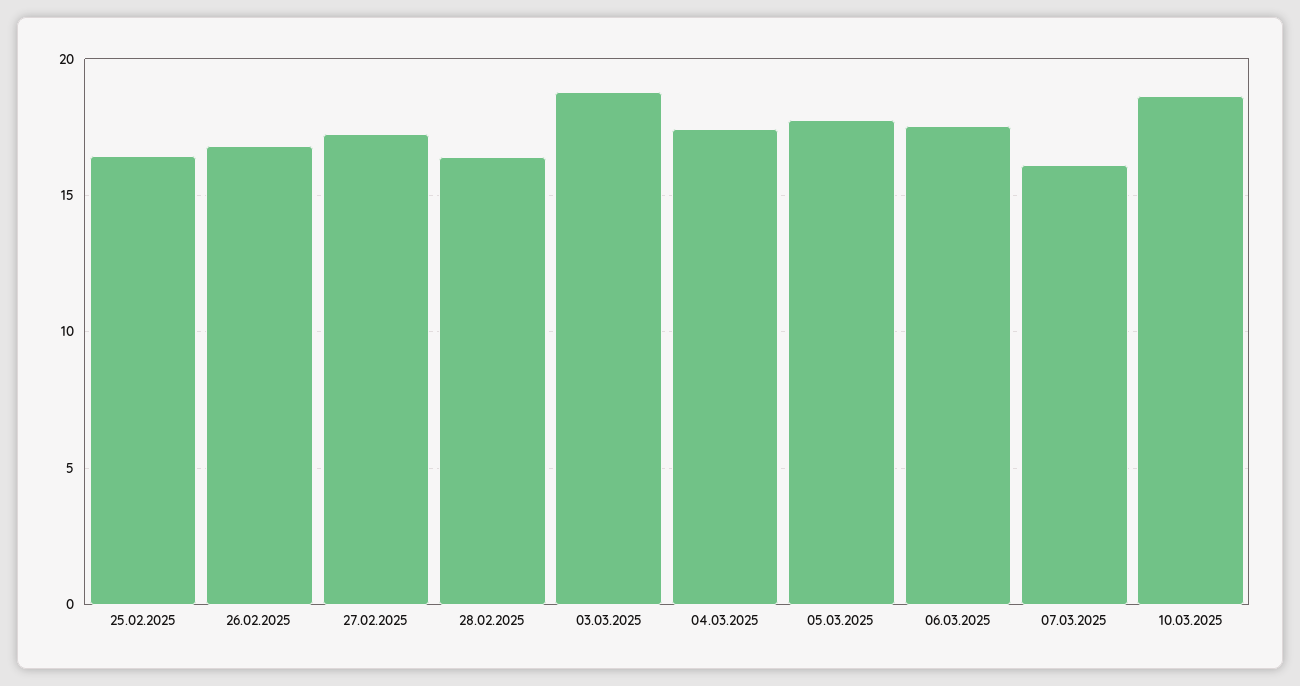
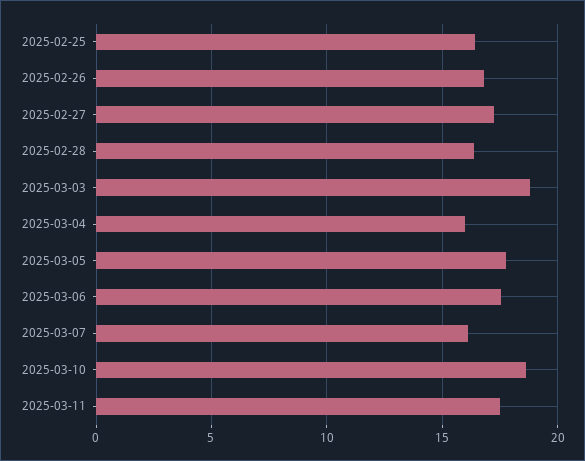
04.03.2025: 17.5 -> 16
2025-03-11: none -> 17.5

